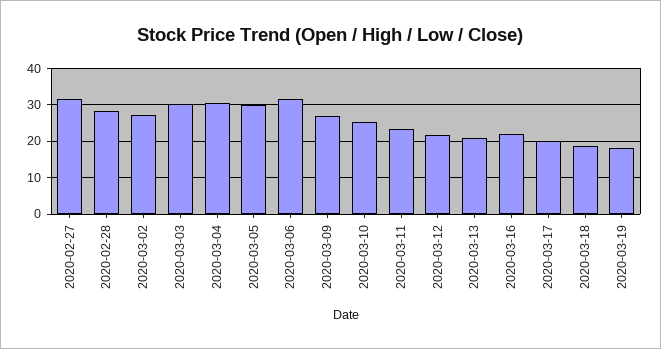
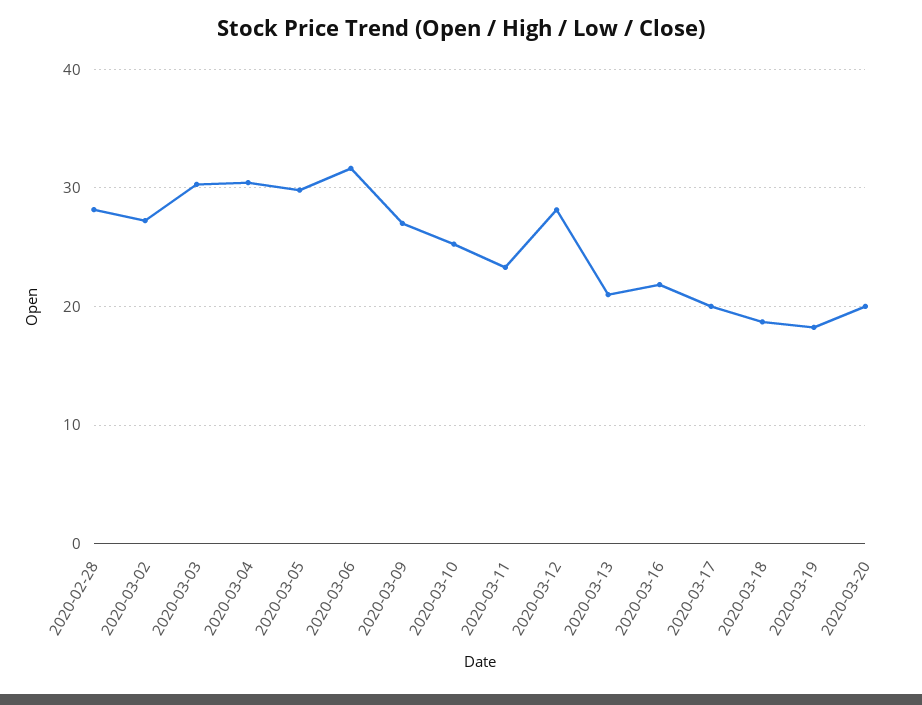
2020-02-27: 32 -> none
2020-03-12: 22 -> 28
2020-03-20: none -> 20

